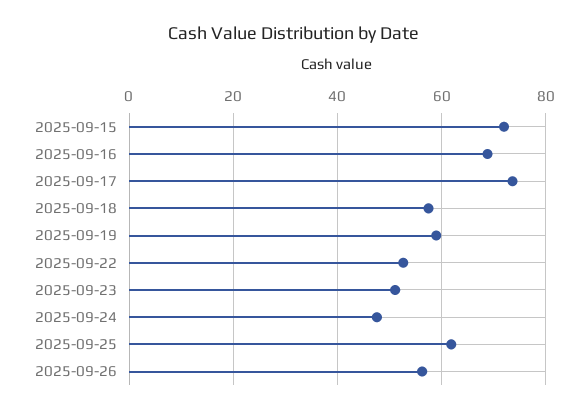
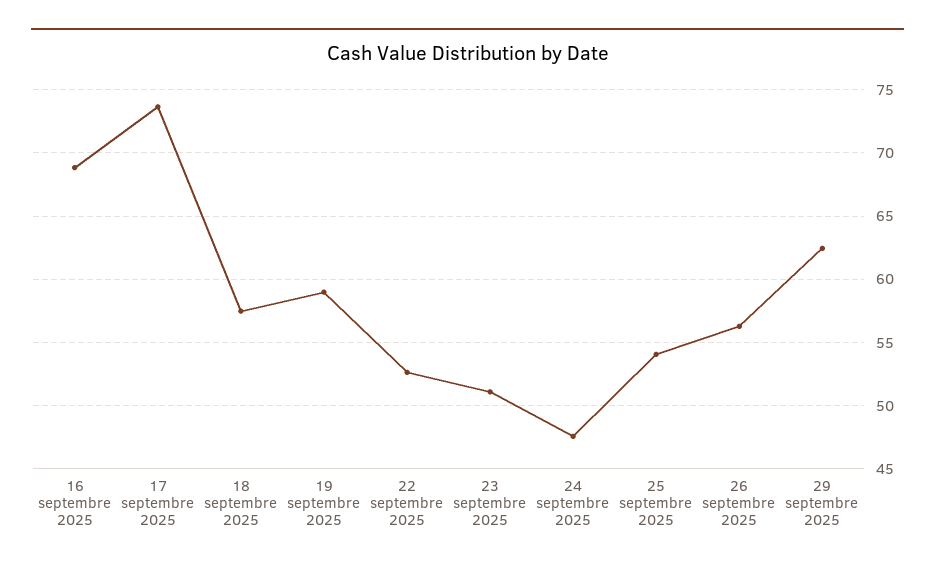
2025-09-15: 72 -> none
2025-09-25: 62 -> 54
29 septembre 2025: none -> 62.5

